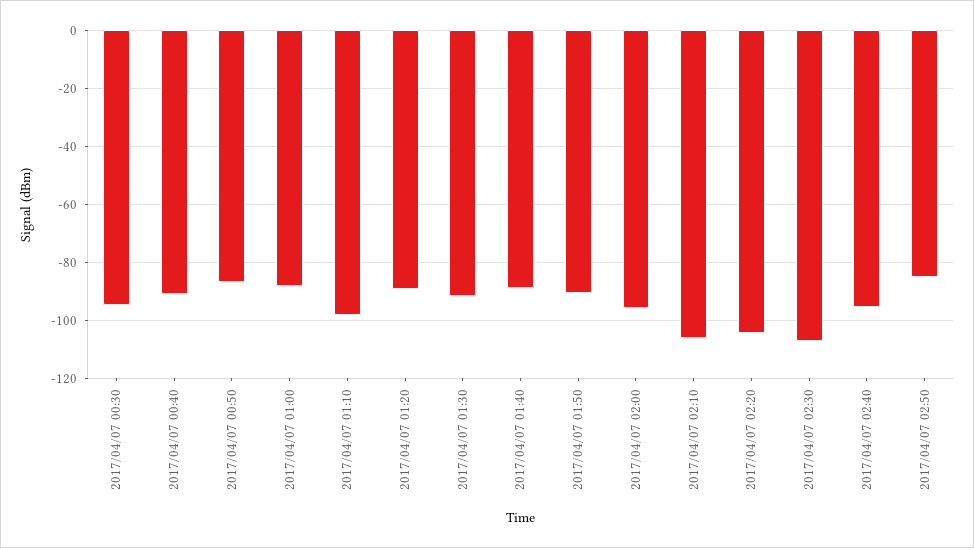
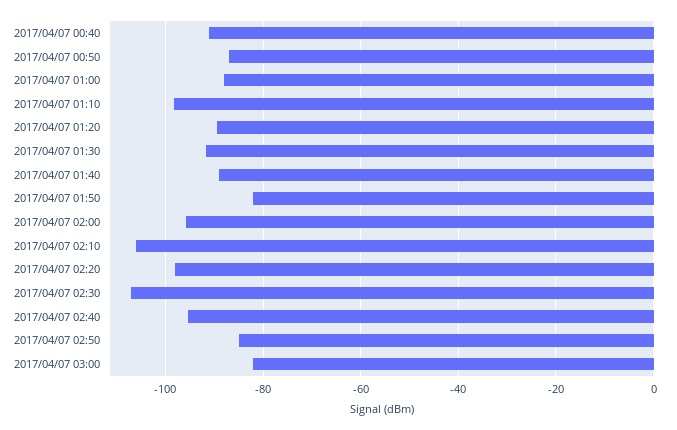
2017/04/07 00:30: -95 -> none
2017/04/07 01:50: -90 -> -82
2017/04/07 02:20: -105 -> -98
2017/04/07 03:00: none -> -82

